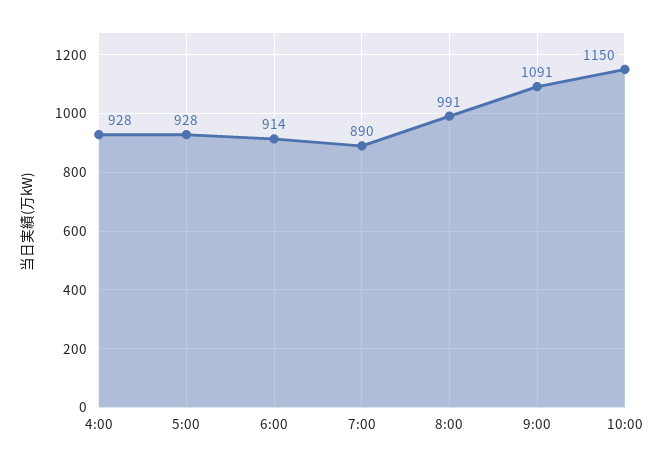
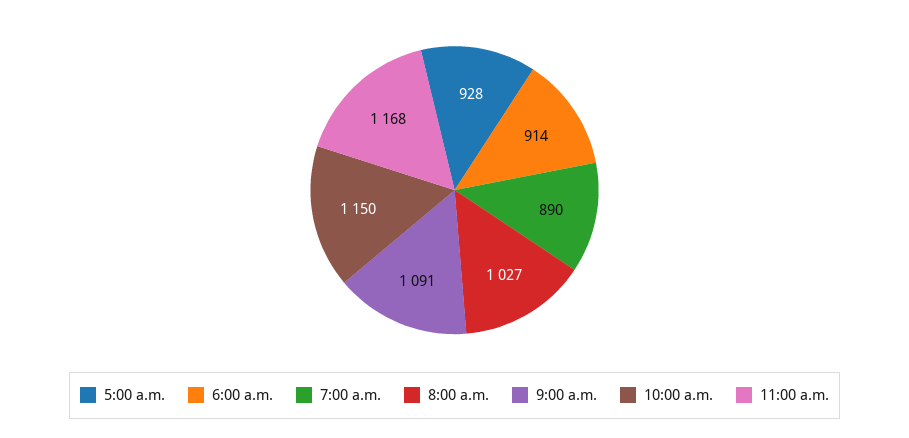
4:00: 928 -> none
8:00: 991 -> 1027
11:00 a.m.: none -> 1168

